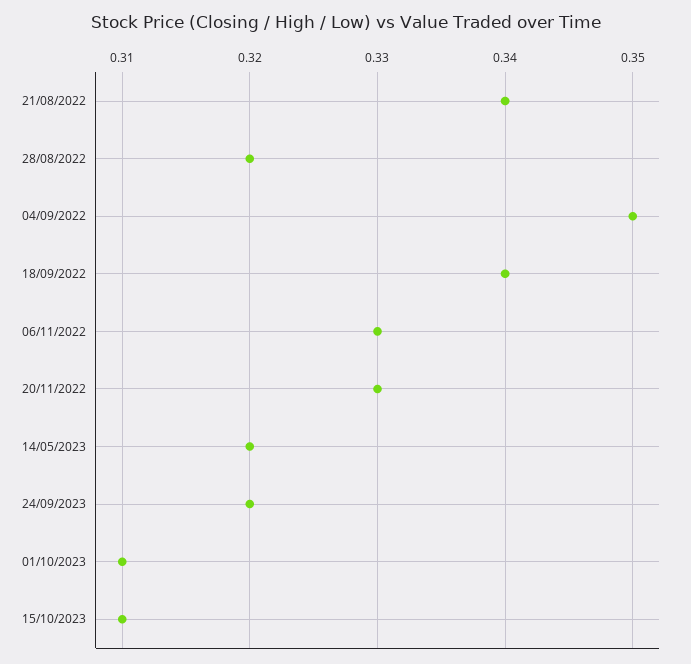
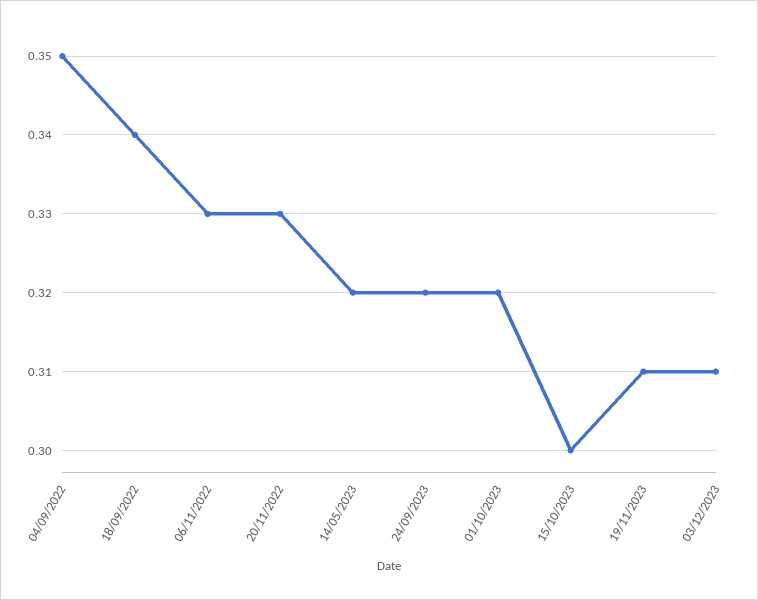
21/08/2022: 0.34 -> none
28/08/2022: 0.32 -> none
01/10/2023: 0.31 -> 0.32
15/10/2023: 0.31 -> 0.3
19/11/2023: none -> 0.31
03/12/2023: none -> 0.31

